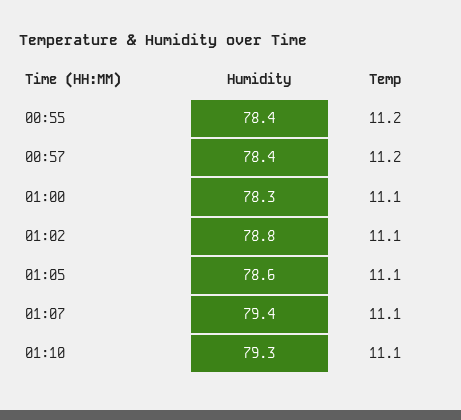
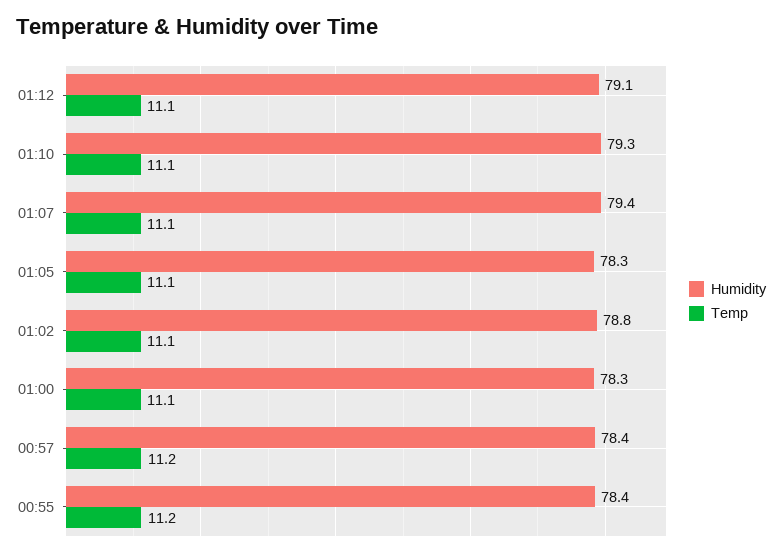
Humidity, 01:05: 78.6 -> 78.3
Humidity, 01:12: none -> 79.1
Temp, 01:12: none -> 11.1

